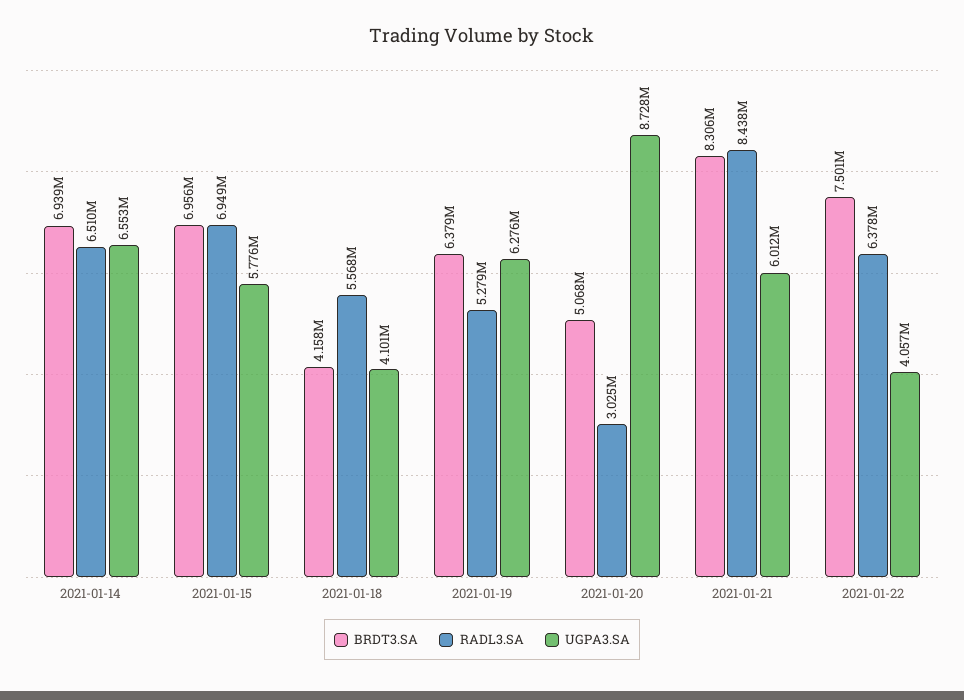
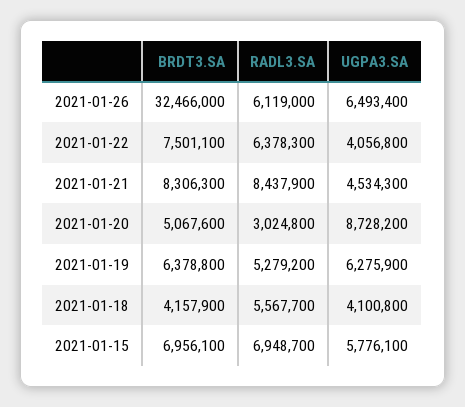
BRDT3.SA, 2021-01-14: 6939000 -> none
RADL3.SA, 2021-01-14: 6510000 -> none
UGPA3.SA, 2021-01-14: 6553000 -> none
UGPA3.SA, 2021-01-21: 6012000 -> 4534300
BRDT3.SA, 2021-01-26: none -> 32466000
RADL3.SA, 2021-01-26: none -> 6119000
UGPA3.SA, 2021-01-26: none -> 6493400

